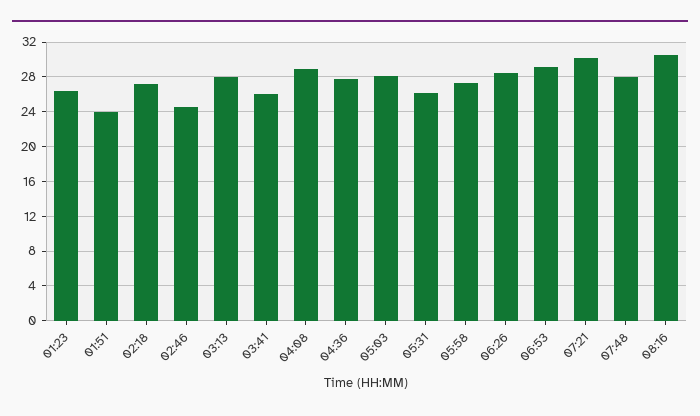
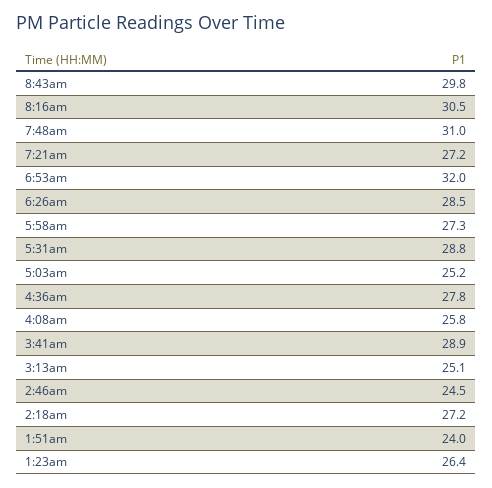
03:13: 28 -> 25.1
03:41: 26 -> 28.9
04:08: 29 -> 25.8
05:03: 28 -> 25.2
05:31: 26 -> 28.8
06:53: 29 -> 32
07:21: 30 -> 27.2
07:48: 28 -> 31
8:43am: none -> 29.8

